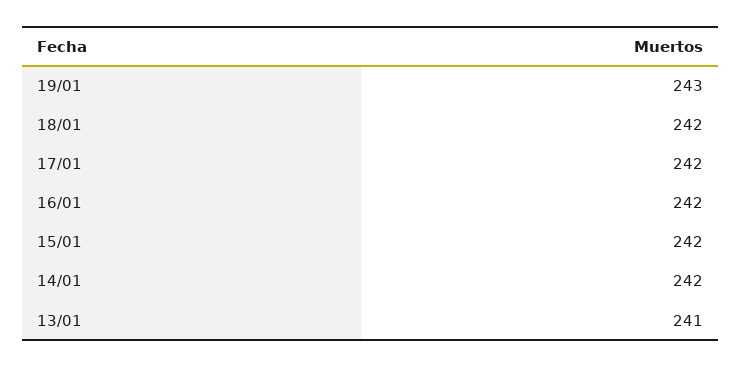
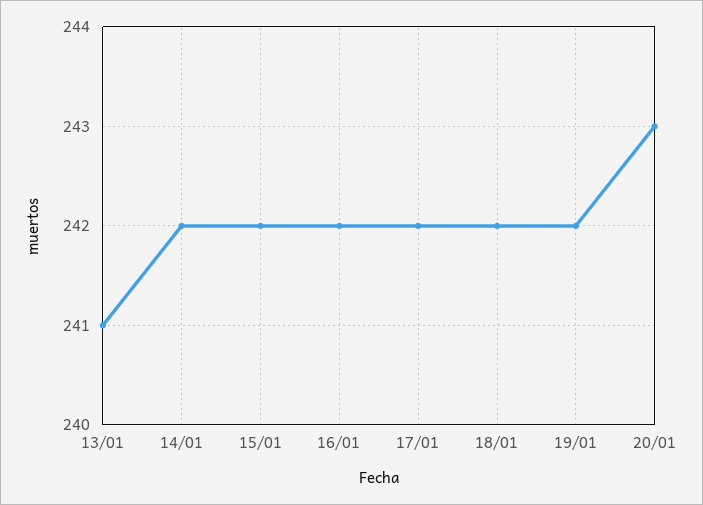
19/01: 243 -> 242
20/01: none -> 243

